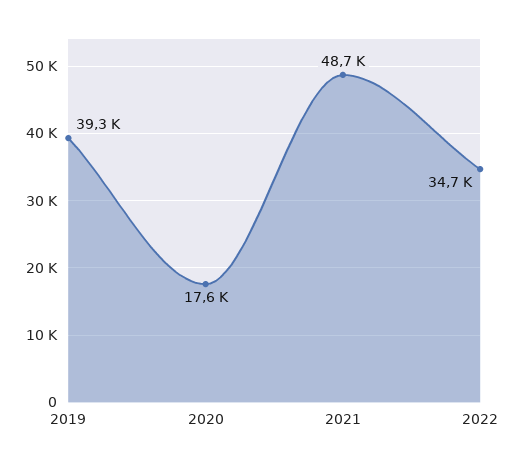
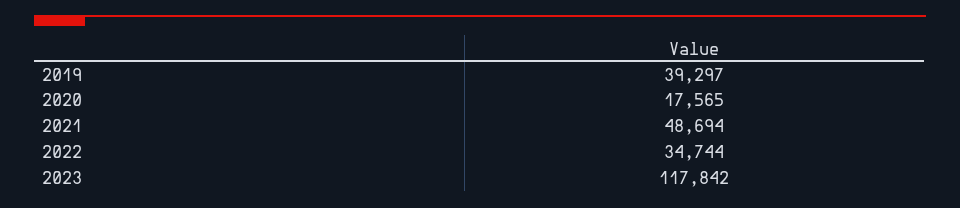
2023: none -> 117842

